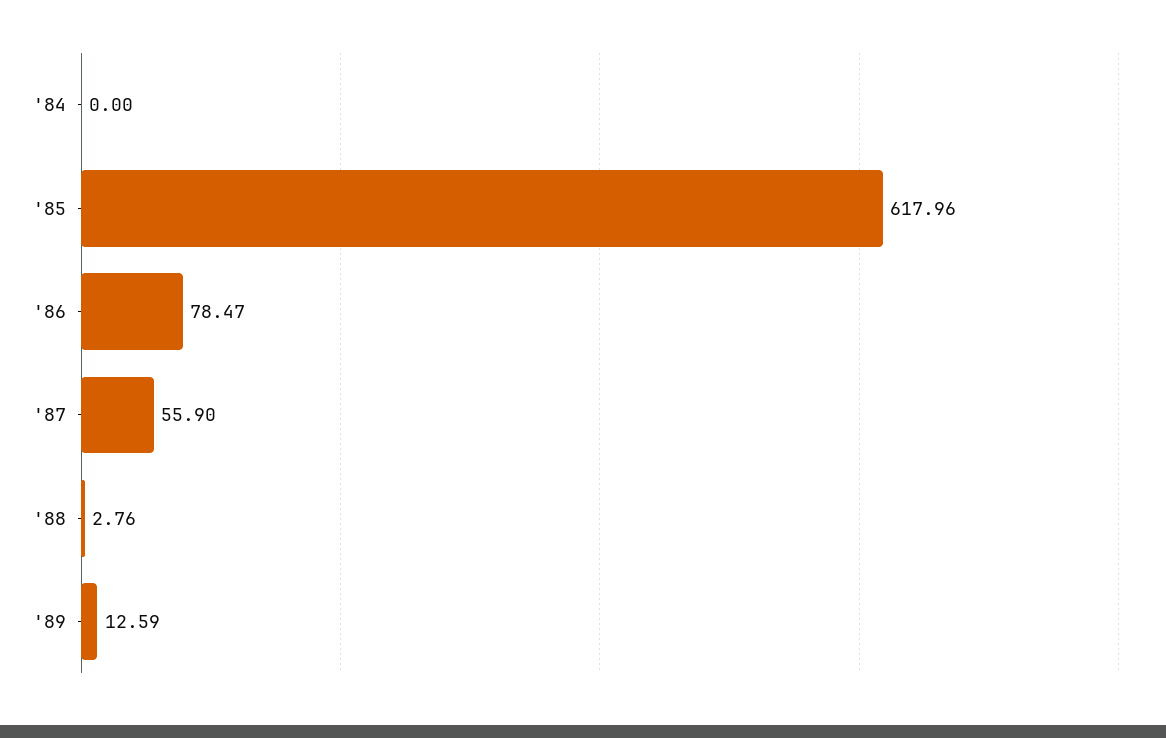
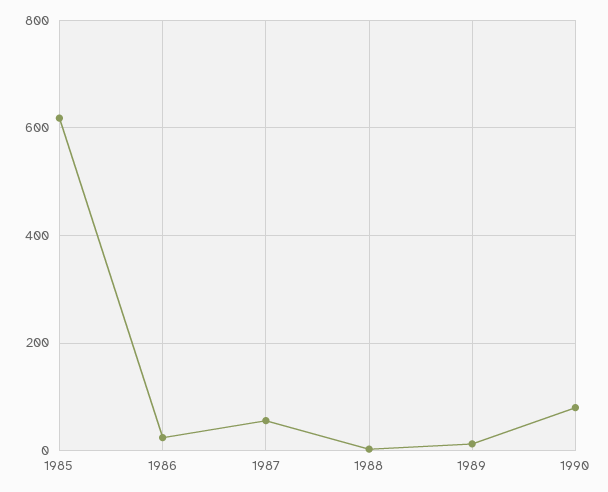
'84: 0 -> none
'86: 78.47 -> 20
1990: none -> 80

